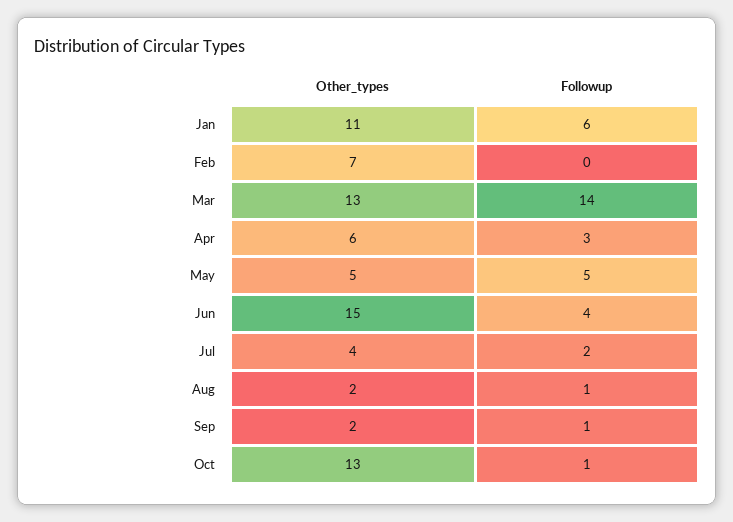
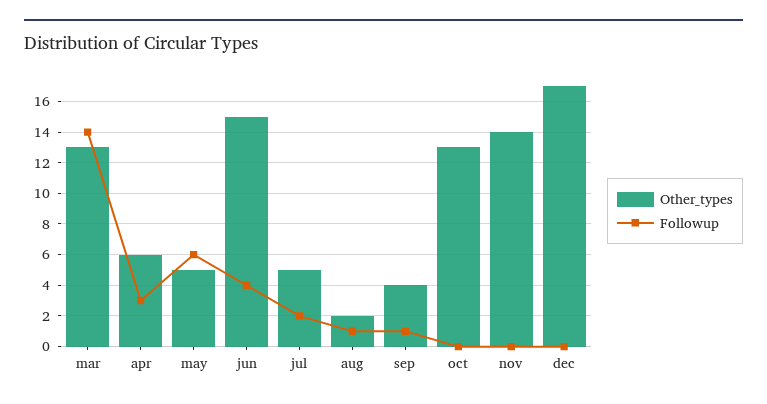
Other_types, Jan: 11 -> none
Followup, Jan: 6 -> none
Other_types, Feb: 7 -> none
Followup, Feb: 0 -> none
Followup, May: 5 -> 6
Other_types, Jul: 4 -> 5
Other_types, Sep: 2 -> 4
Followup, Oct: 1 -> 0
Other_types, nov: none -> 14
Followup, nov: none -> 0
Other_types, dec: none -> 17
Followup, dec: none -> 0

